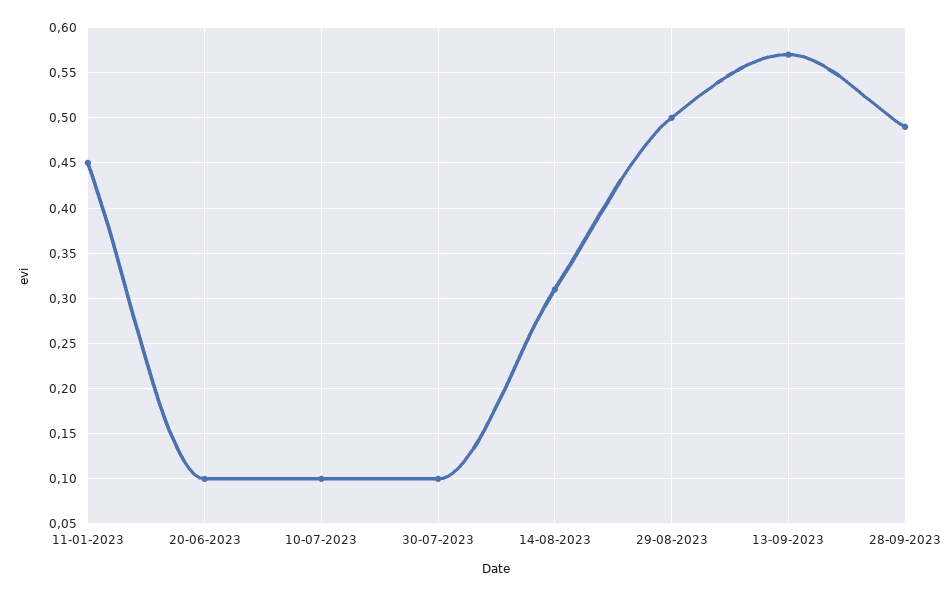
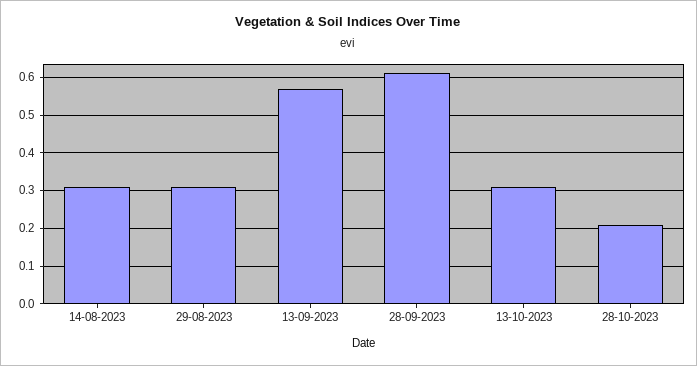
11-01-2023: 0.45 -> none
20-06-2023: 0.1 -> none
10-07-2023: 0.1 -> none
30-07-2023: 0.1 -> none
29-08-2023: 0.5 -> 0.3
28-09-2023: 0.49 -> 0.6
13-10-2023: none -> 0.3
28-10-2023: none -> 0.2

